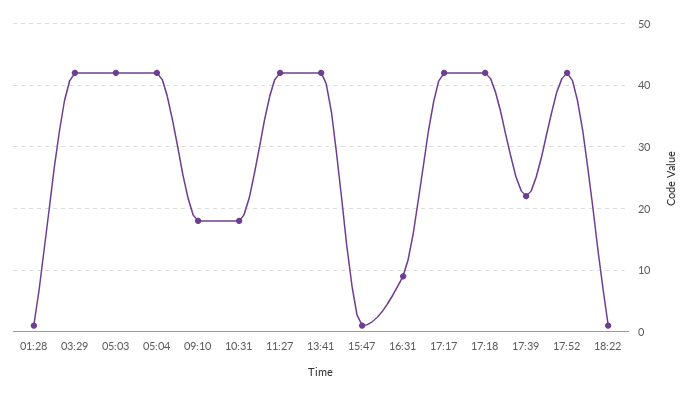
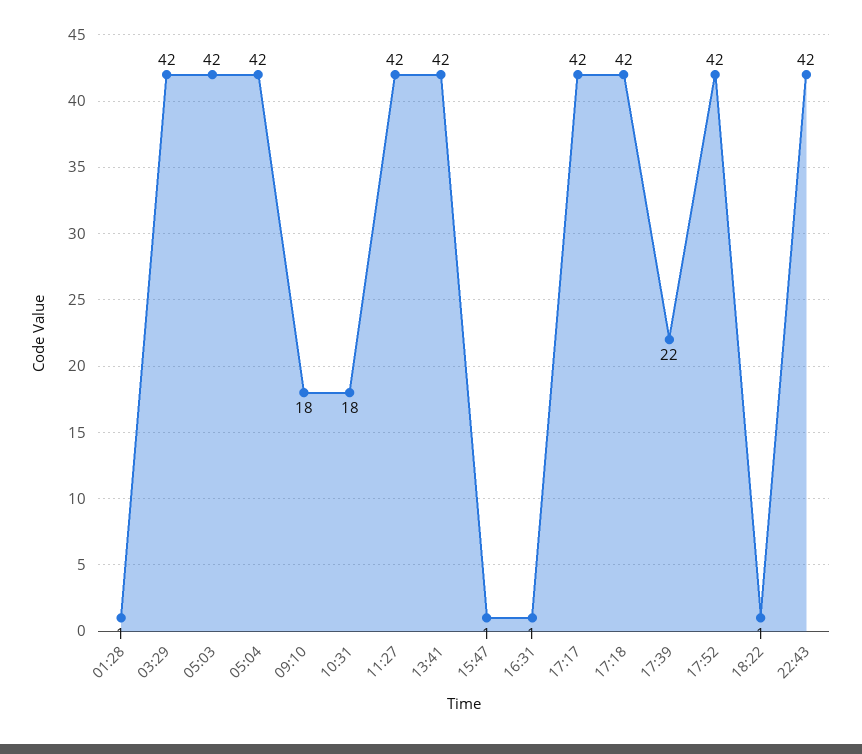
16:31: 9 -> 1
22:43: none -> 42

